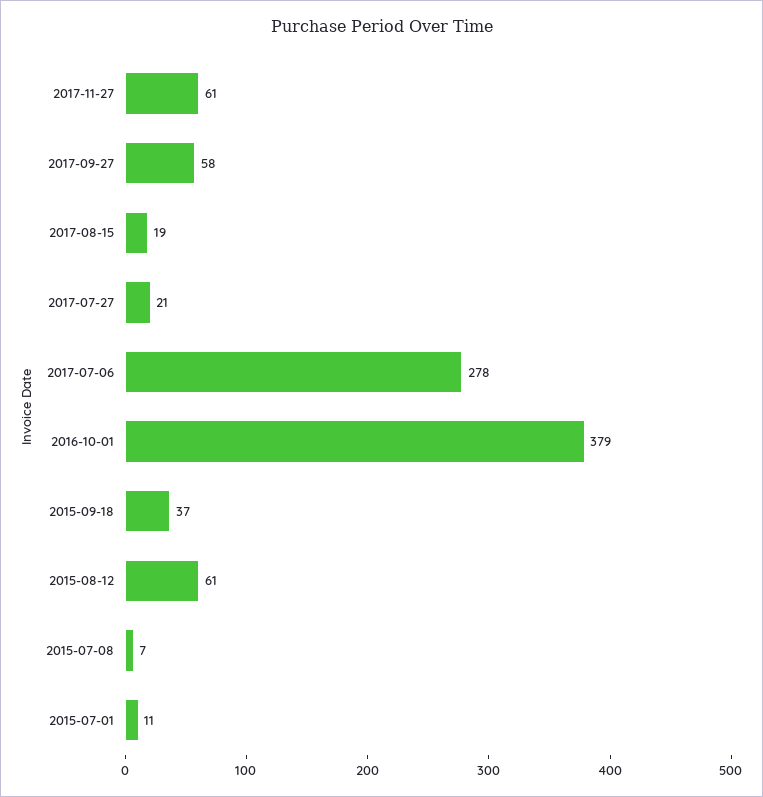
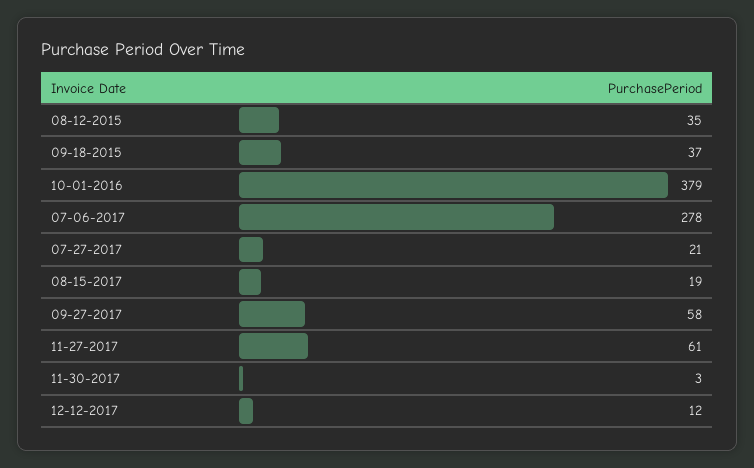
2015-08-12: 61 -> 35
2015-07-08: 7 -> none
2015-07-01: 11 -> none
11-30-2017: none -> 3
12-12-2017: none -> 12

